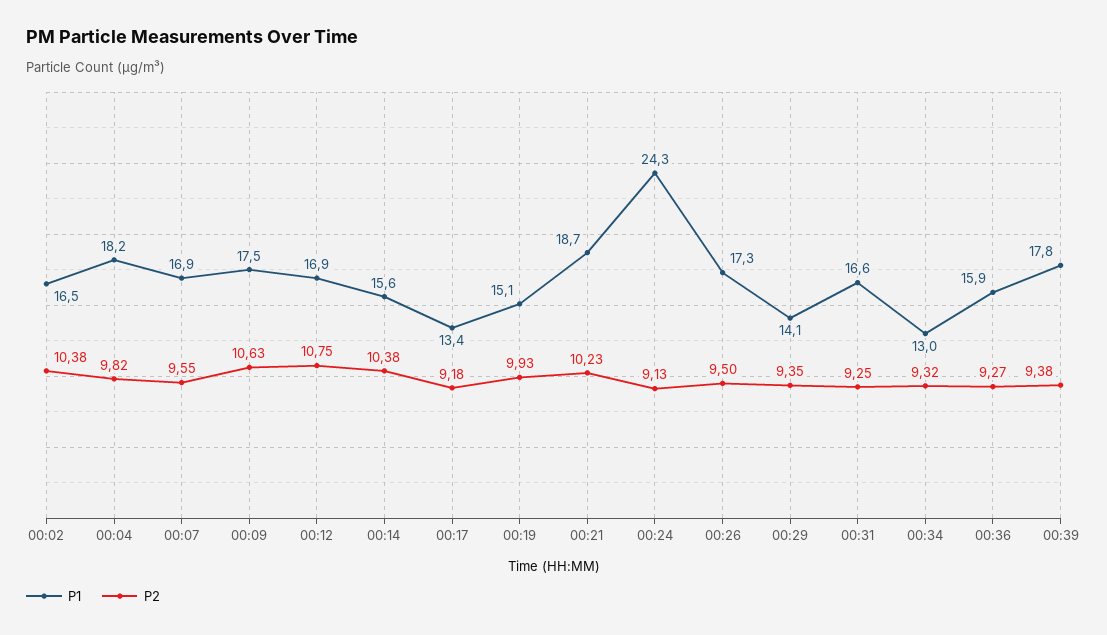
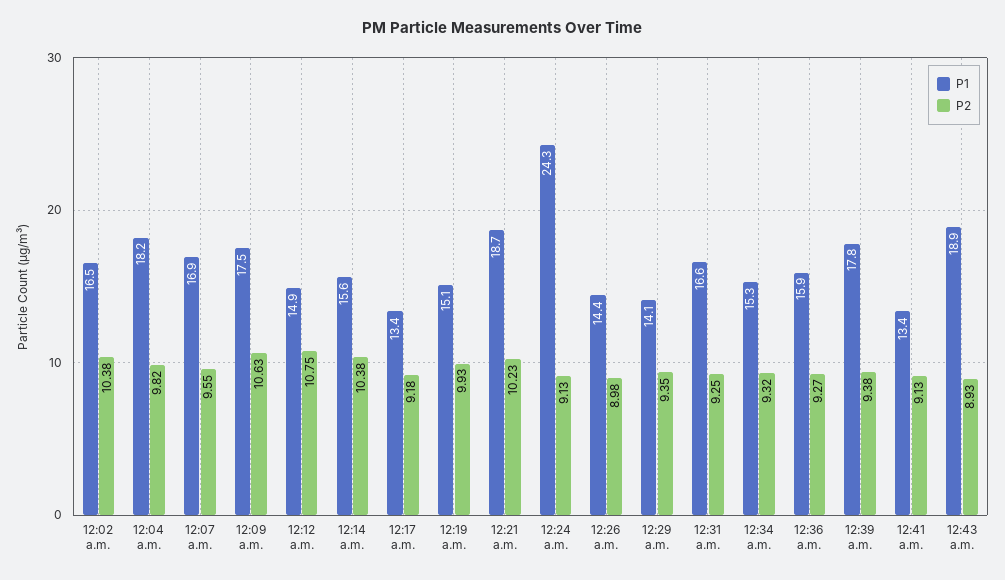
P1, 00:12: 16.9 -> 14.9
P1, 00:26: 17.3 -> 14.4
P2, 00:26: 9.5 -> 8.98
P1, 00:34: 13 -> 15.3
P1, 12:41 a.m.: none -> 13.4
P2, 12:41 a.m.: none -> 9.13
P1, 12:43 a.m.: none -> 18.9
P2, 12:43 a.m.: none -> 8.93

